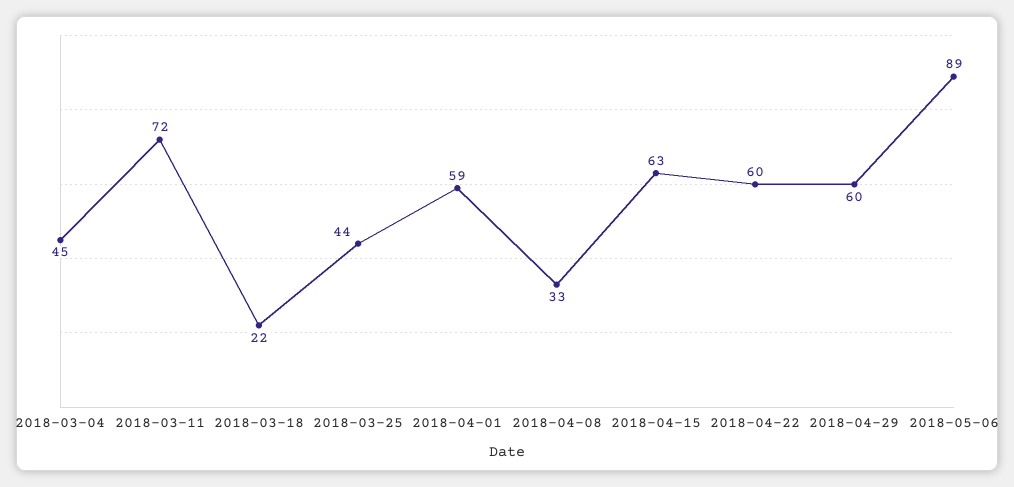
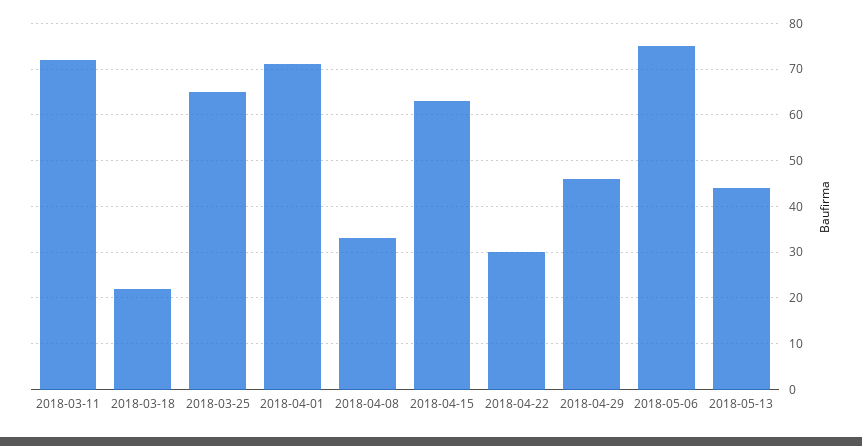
2018-03-04: 45 -> none
2018-03-25: 44 -> 65
2018-04-01: 59 -> 70
2018-04-22: 60 -> 30
2018-04-29: 60 -> 45
2018-05-06: 89 -> 75
2018-05-13: none -> 45

